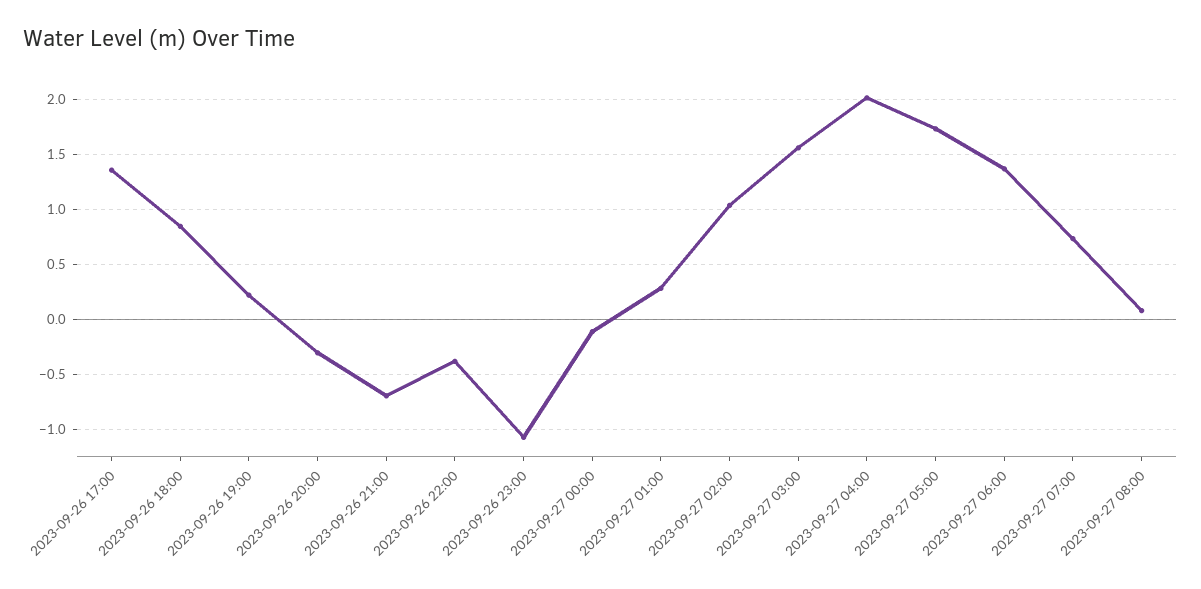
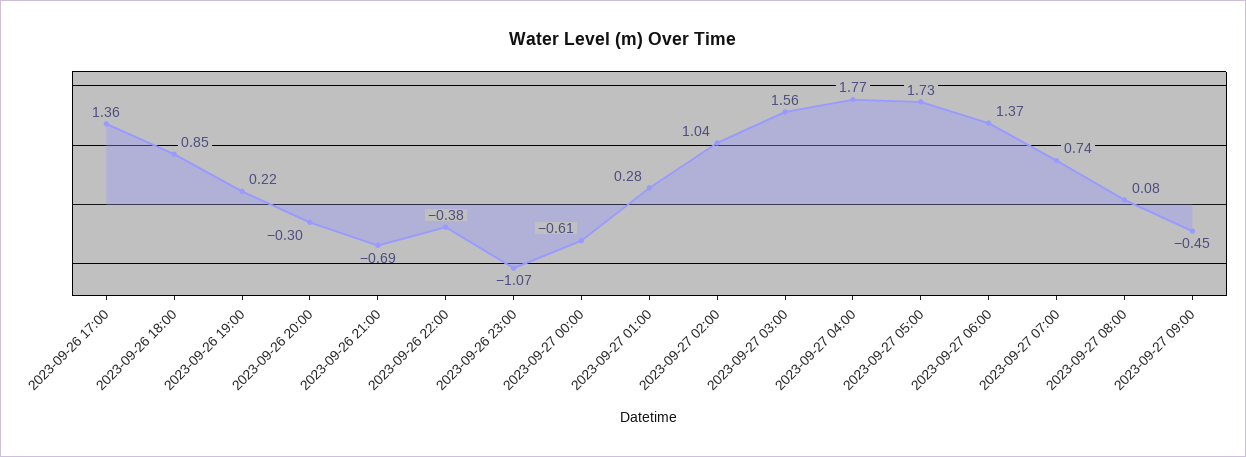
2023-09-27 00:00: -0.1 -> -0.61
2023-09-27 04:00: 2 -> 1.77
2023-09-27 09:00: none -> -0.45

